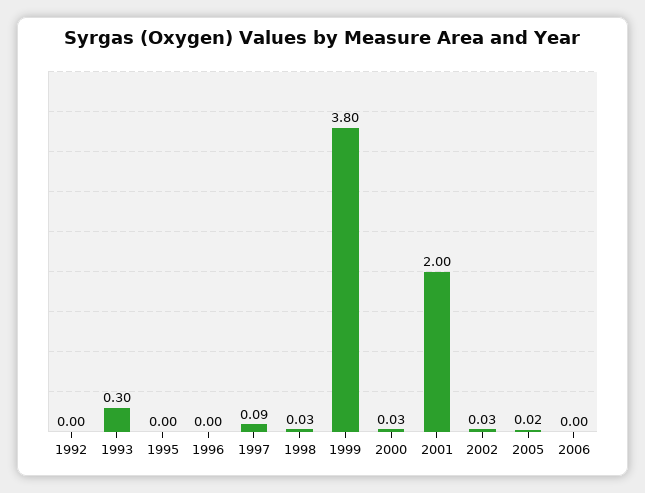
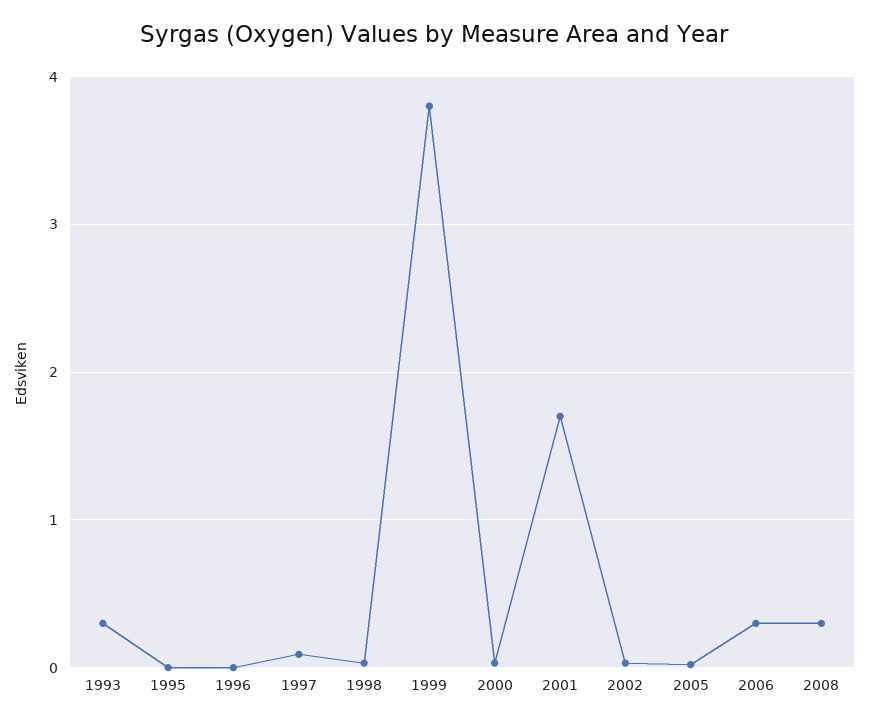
1992: 0 -> none
2001: 2 -> 1.7
2006: 0 -> 0.3
2008: none -> 0.3

